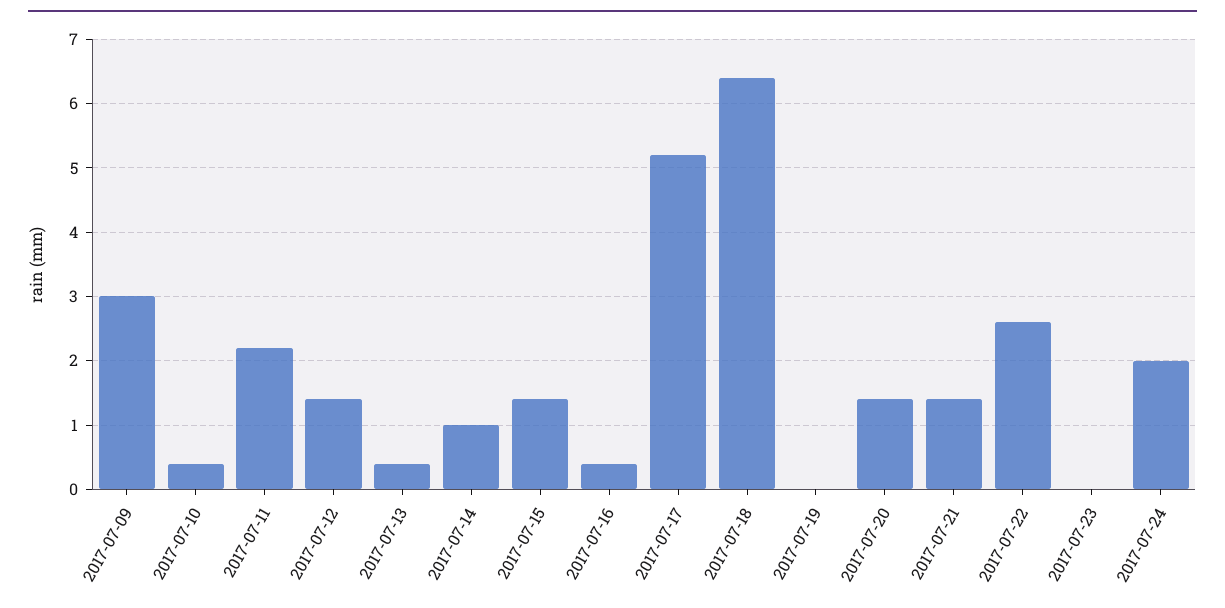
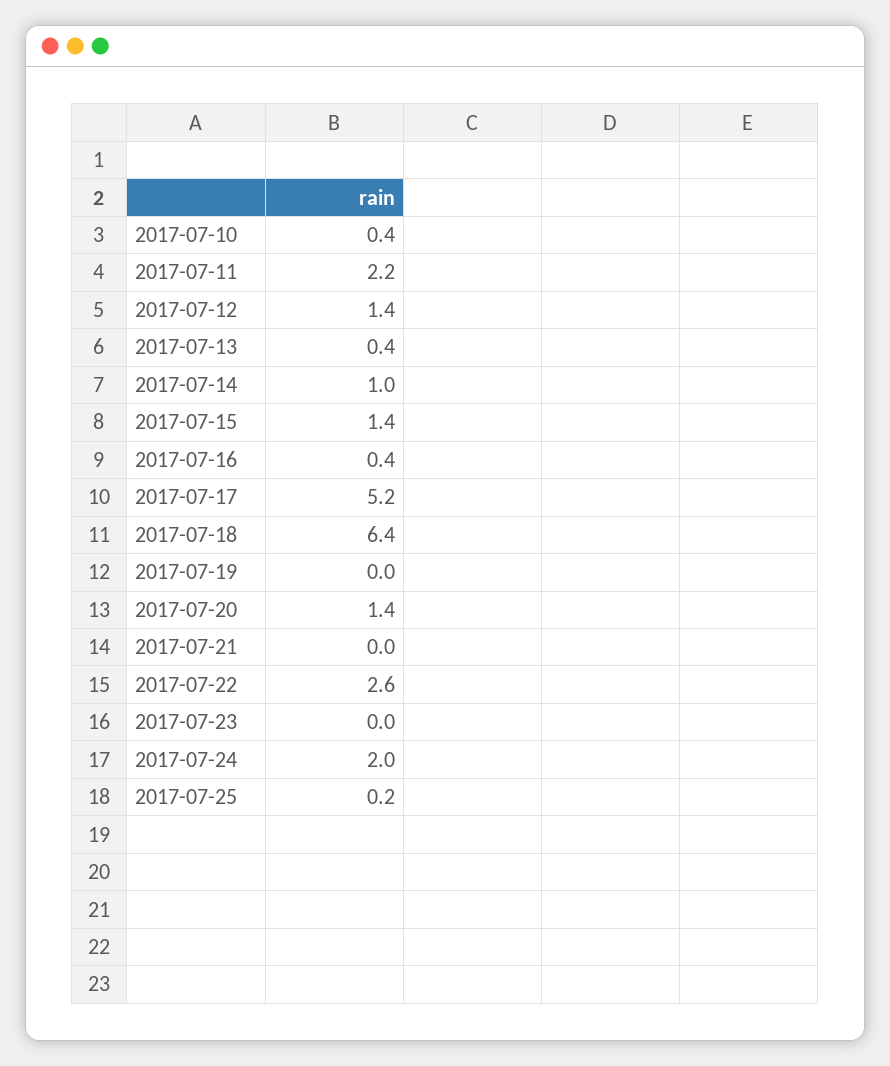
2017-07-09: 3 -> none
2017-07-21: 1.4 -> 0
2017-07-25: none -> 0.2

